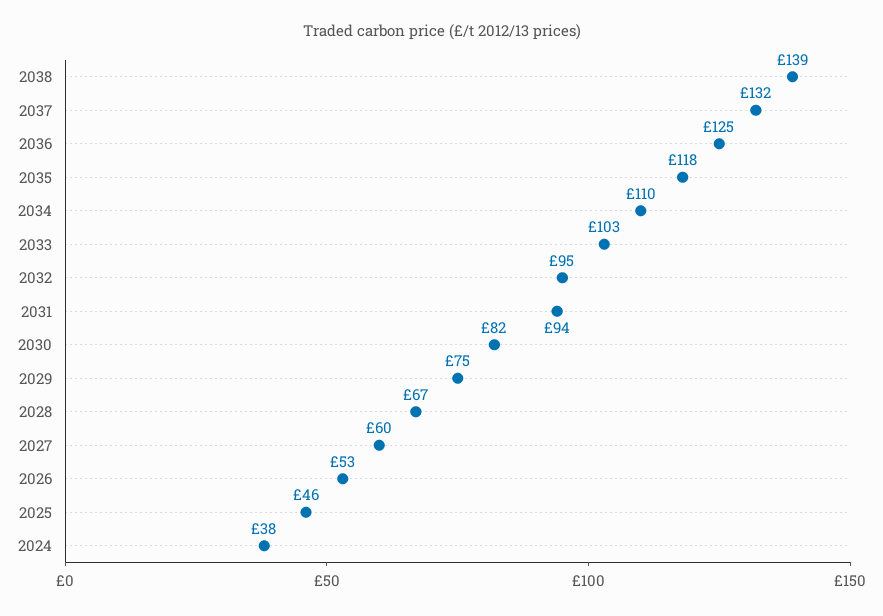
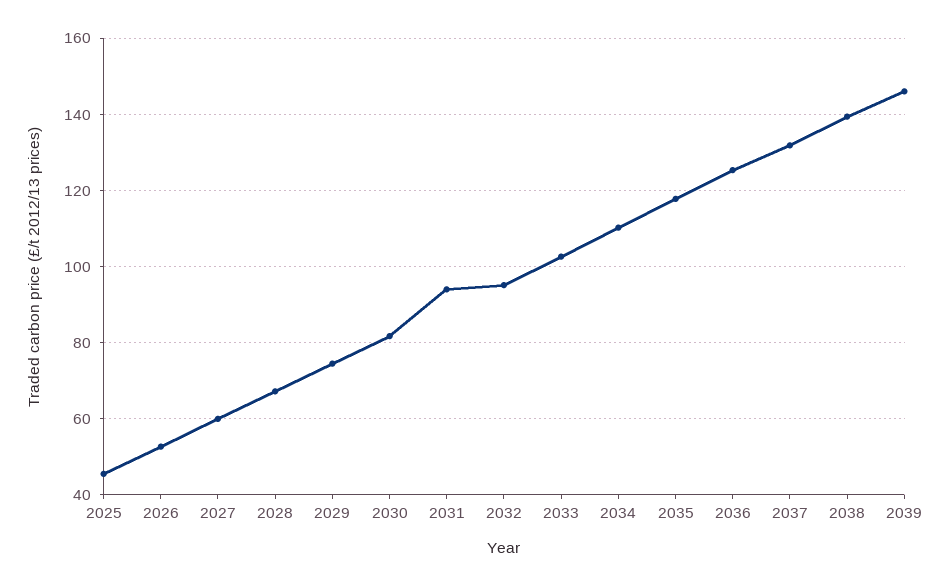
2024: 38 -> none
2039: none -> 146

